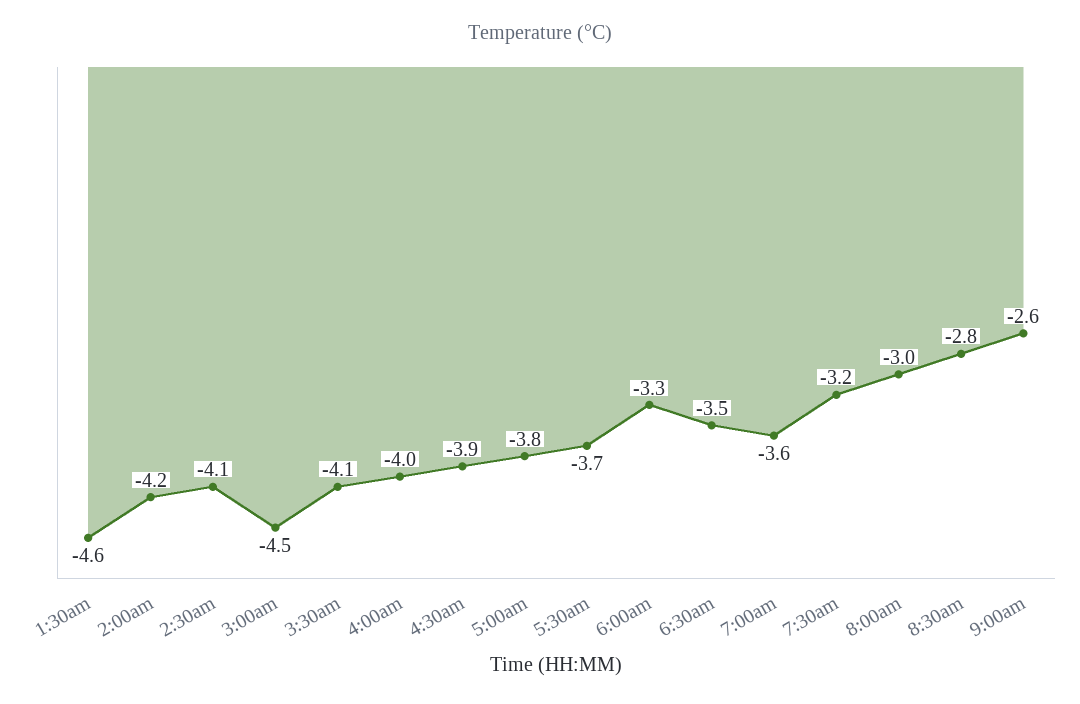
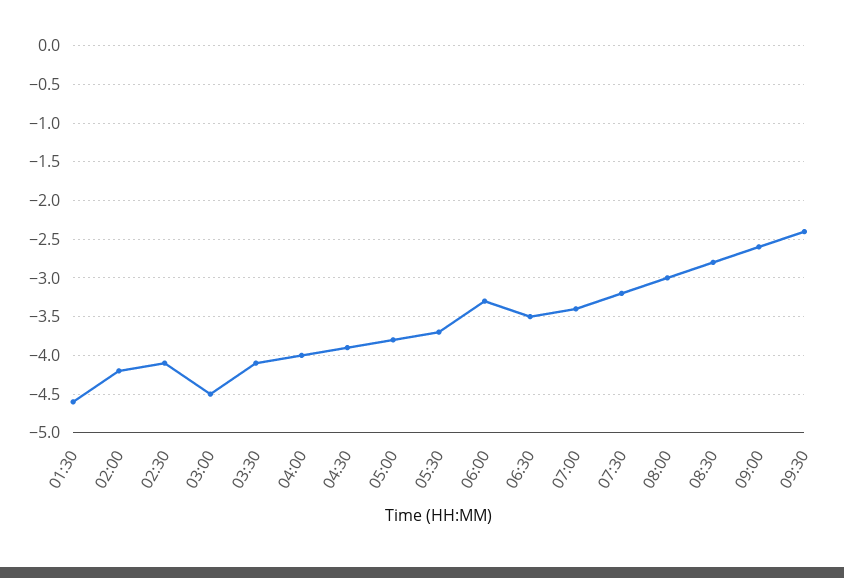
7:00am: -3.6 -> -3.4
09:30: none -> -2.4

